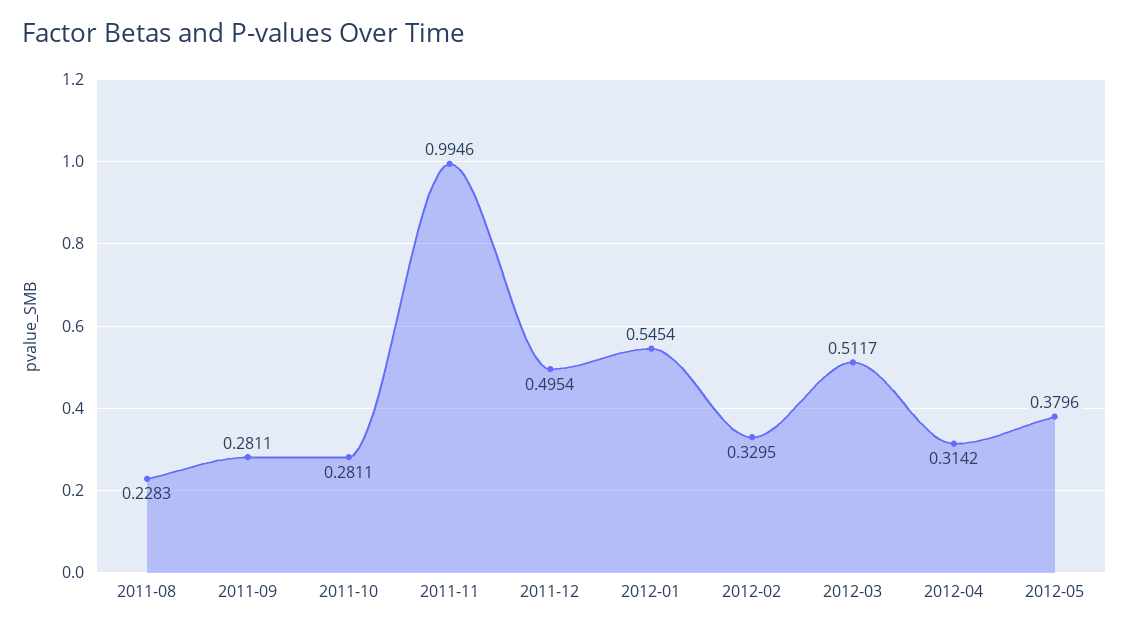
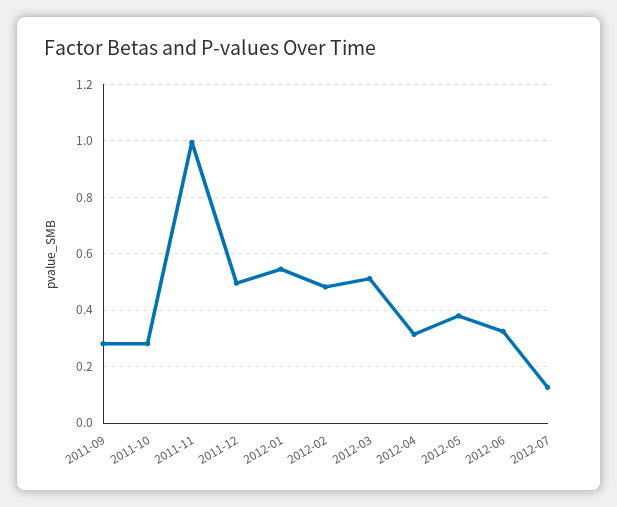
2011-08: 0.2283 -> none
2012-02: 0.3295 -> 0.475
2012-06: none -> 0.325
2012-07: none -> 0.125

